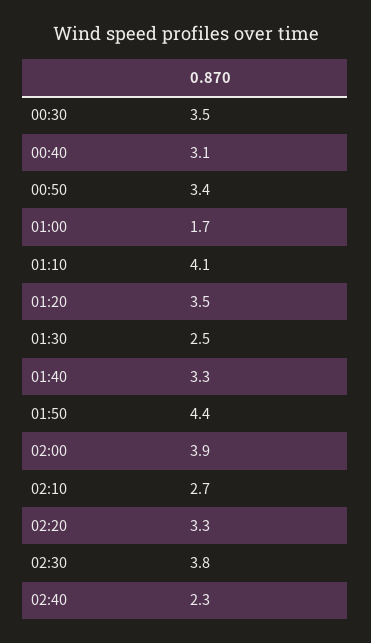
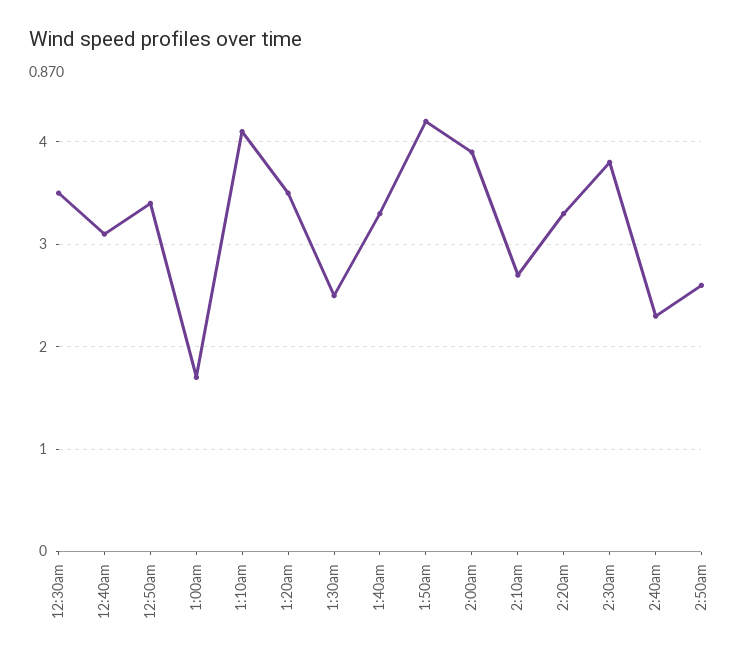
01:50: 4.4 -> 4.2
2:50am: none -> 2.6

